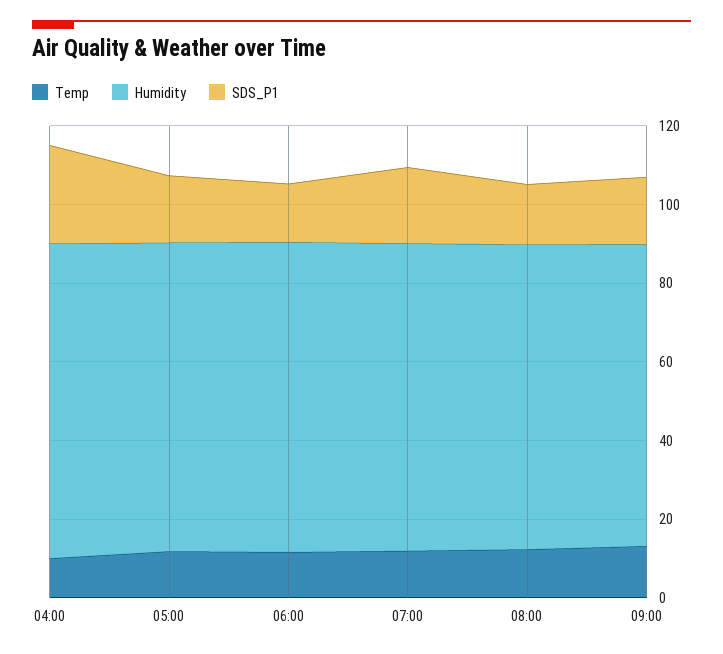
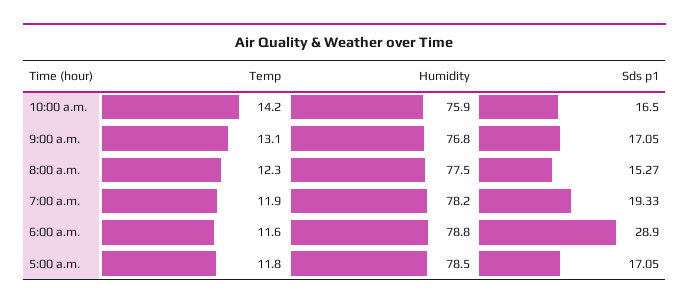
Temp, 04:00: 10 -> none
Humidity, 04:00: 80 -> none
SDS_P1, 04:00: 25 -> none
SDS_P1, 06:00: 15 -> 28.9
Temp, 10:00 a.m.: none -> 14.2
Humidity, 10:00 a.m.: none -> 75.9
SDS_P1, 10:00 a.m.: none -> 16.5

